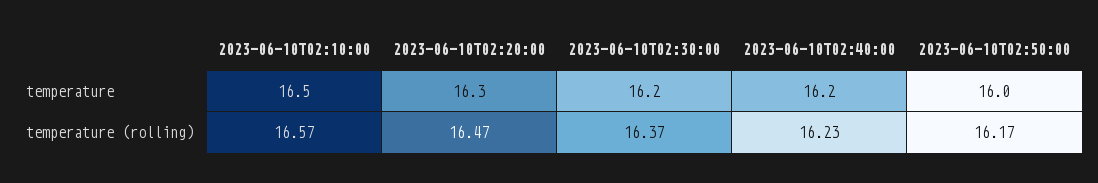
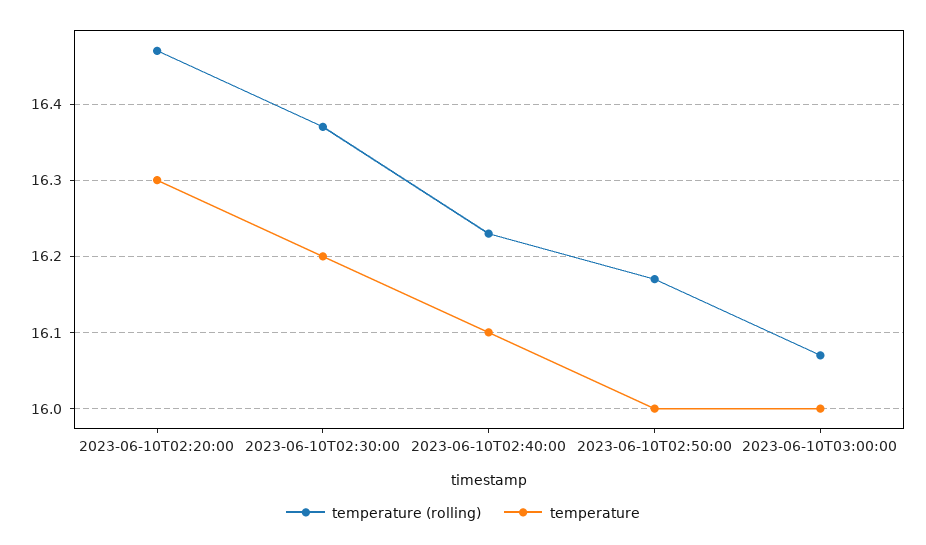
temperature, 2023-06-10T02:10:00: 16.5 -> none
temperature, 2023-06-10T02:40:00: 16.2 -> 16.1
temperature (rolling), 2023-06-10T02:10:00: 16.57 -> none
temperature (rolling), 2023-06-10T03:00:00: none -> 16.07
temperature, 2023-06-10T03:00:00: none -> 16

